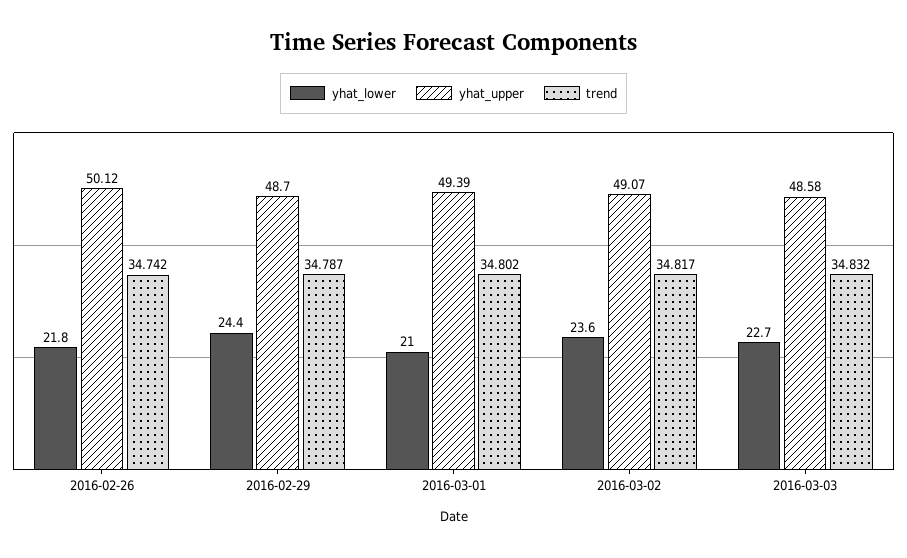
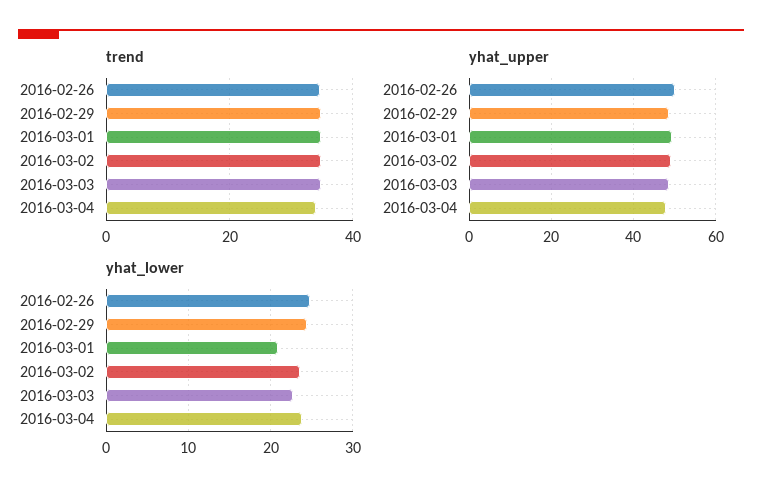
yhat_lower, 2016-02-26: 21.8 -> 25
trend, 2016-03-04: none -> 34
yhat_upper, 2016-03-04: none -> 48
yhat_lower, 2016-03-04: none -> 24

